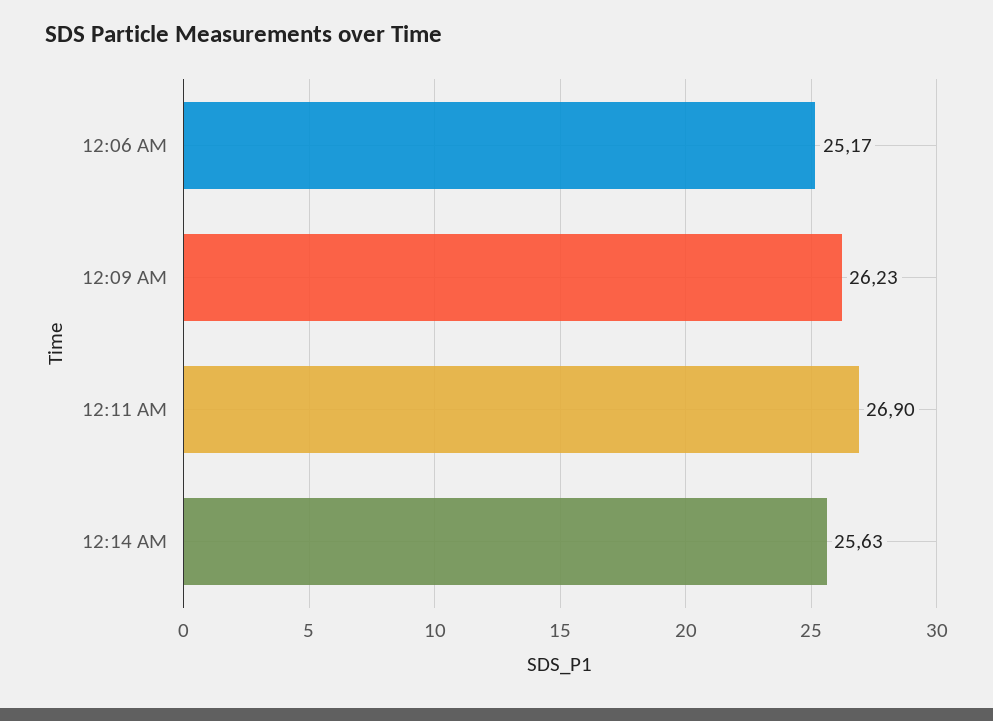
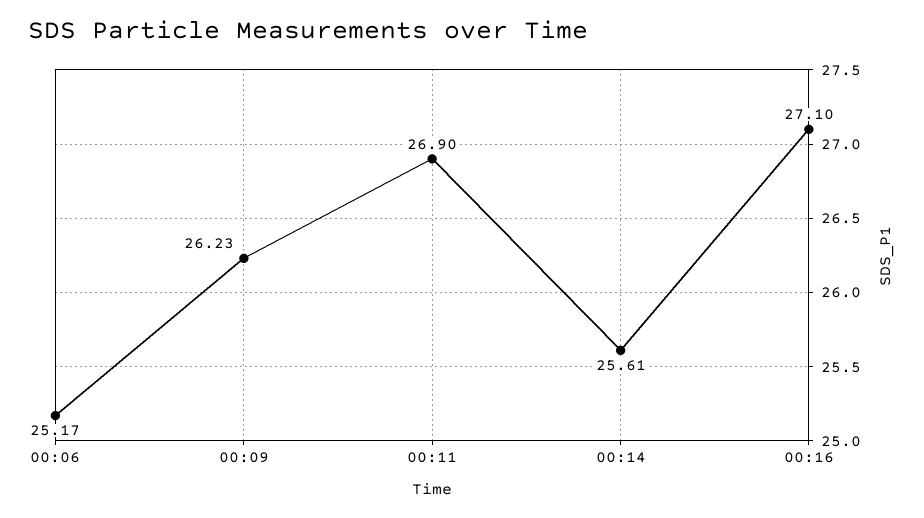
12:14 AM: 25.63 -> 25.61
00:16: none -> 27.1

